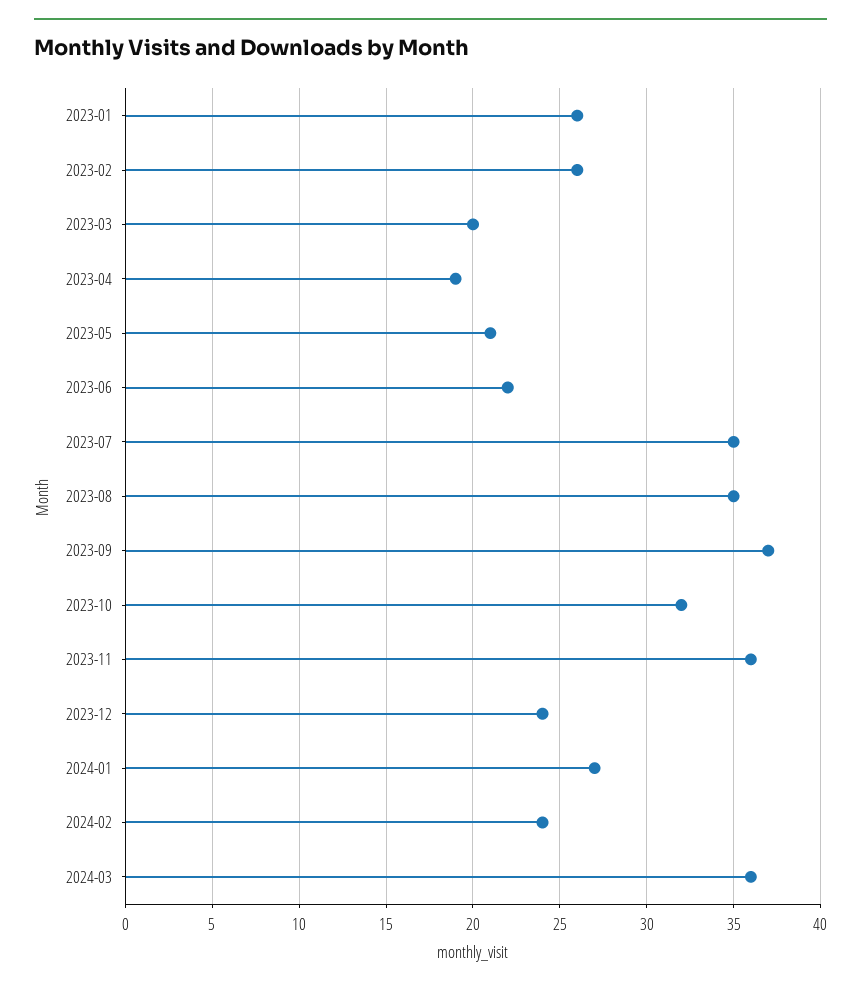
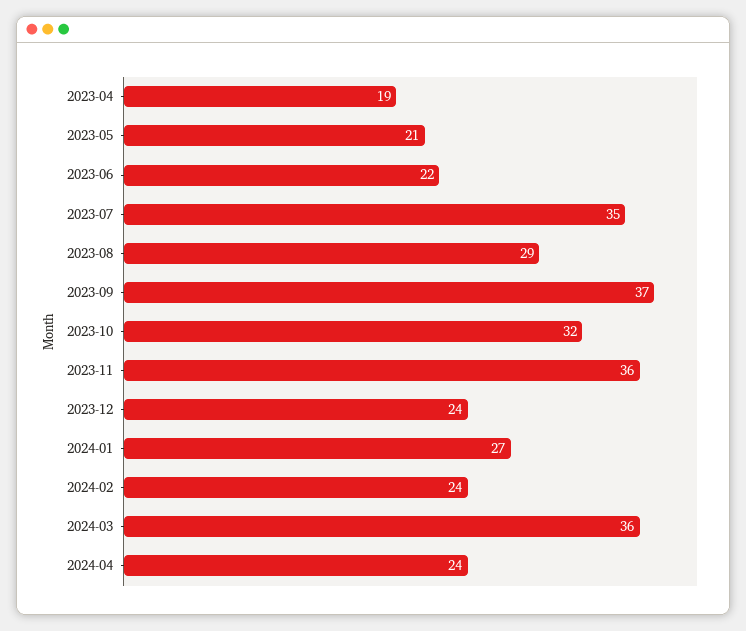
2023-01: 26 -> none
2023-02: 26 -> none
2023-03: 20 -> none
2023-08: 35 -> 29
2024-04: none -> 24

